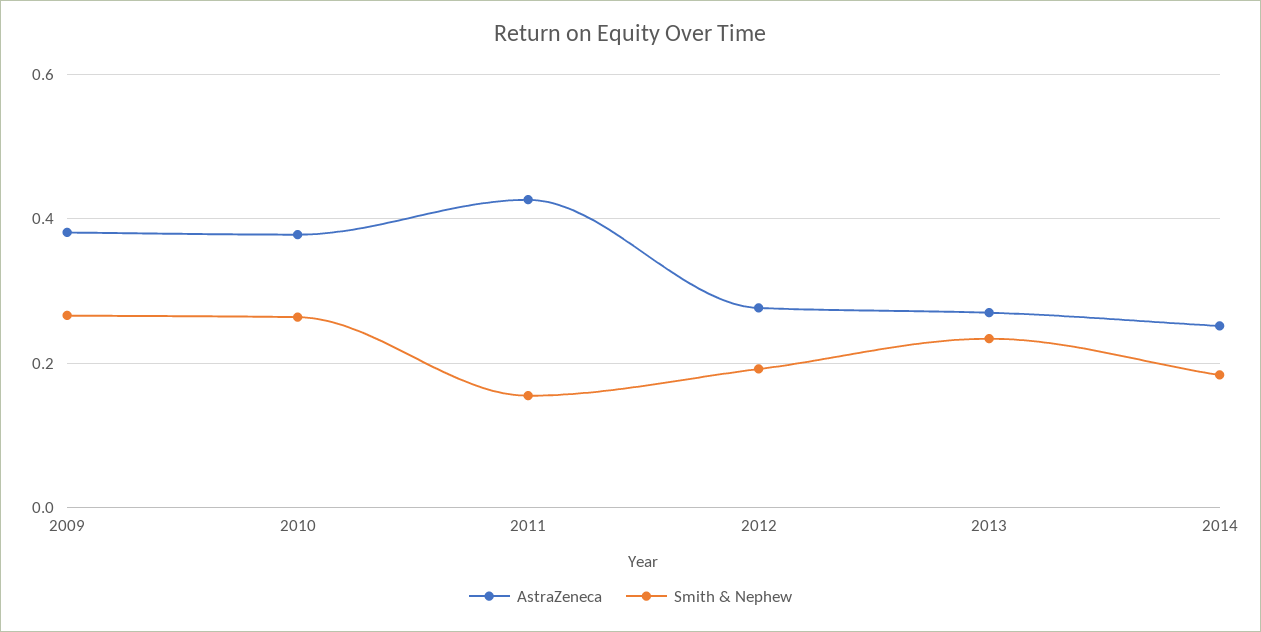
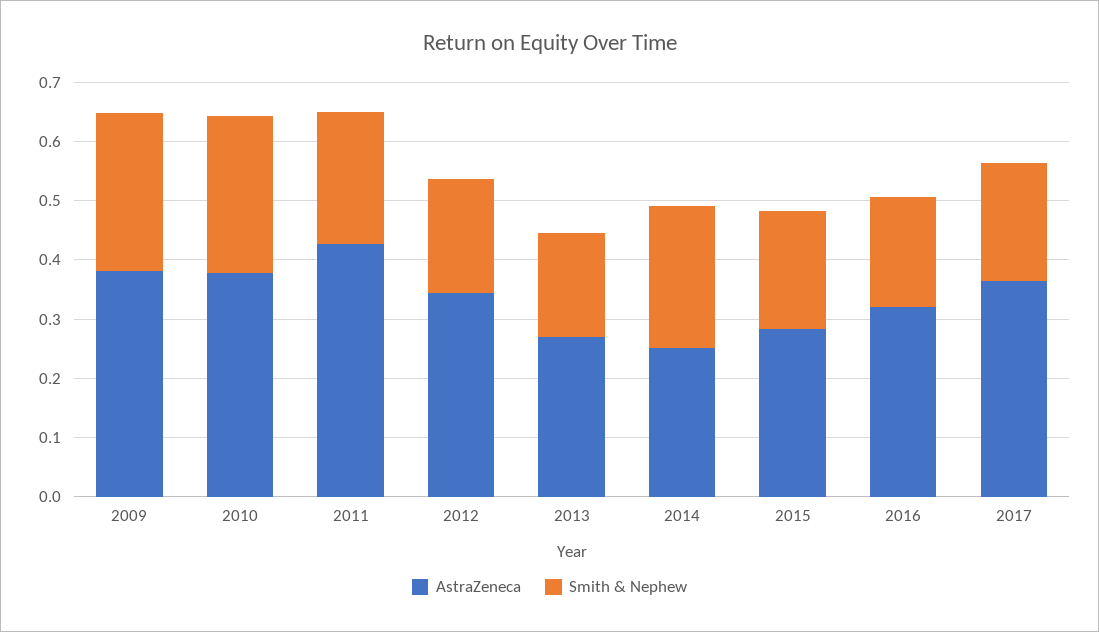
Smith & Nephew, 2011: 0.16 -> 0.22
AstraZeneca, 2012: 0.28 -> 0.34
Smith & Nephew, 2013: 0.24 -> 0.18
Smith & Nephew, 2014: 0.18 -> 0.24
AstraZeneca, 2015: none -> 0.28
Smith & Nephew, 2015: none -> 0.2
AstraZeneca, 2016: none -> 0.32
Smith & Nephew, 2016: none -> 0.18
AstraZeneca, 2017: none -> 0.36
Smith & Nephew, 2017: none -> 0.2

